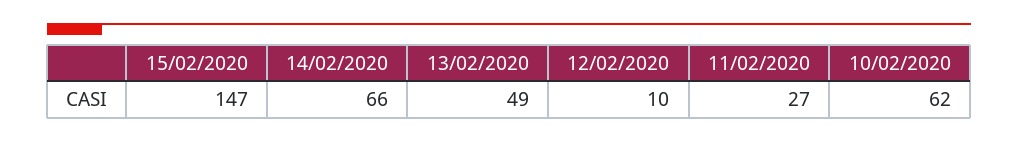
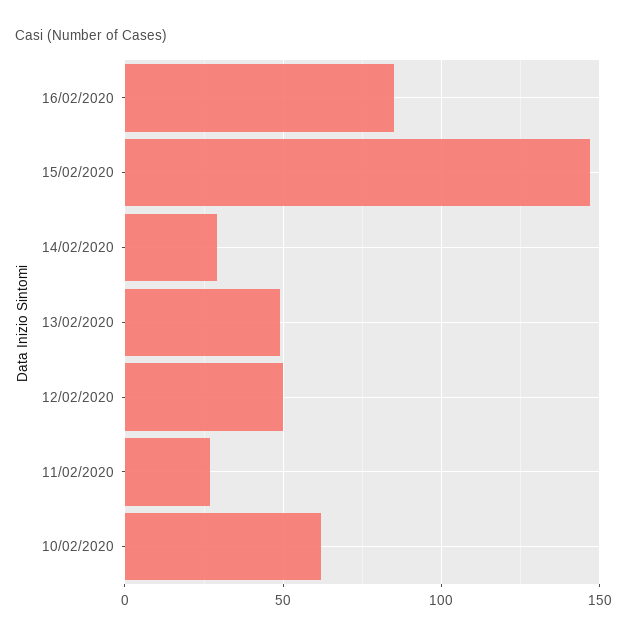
14/02/2020: 66 -> 30
12/02/2020: 10 -> 50
16/02/2020: none -> 85

